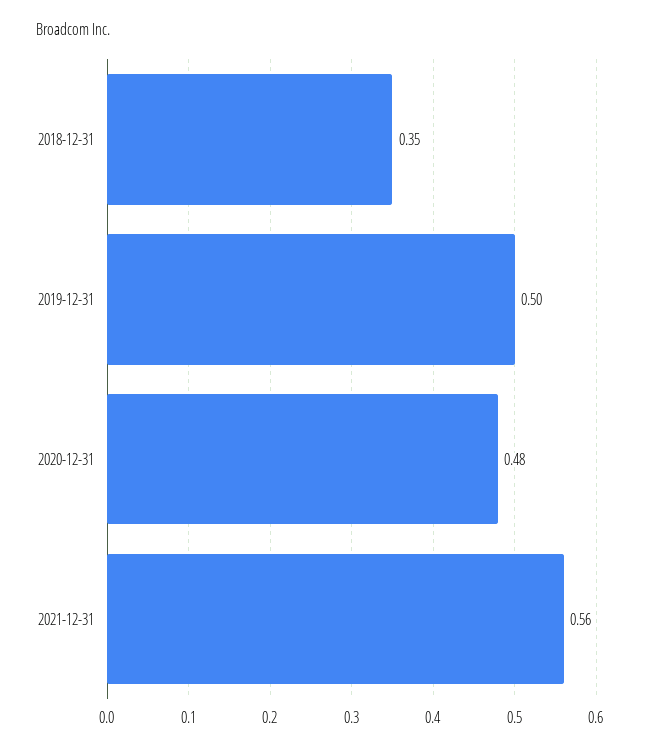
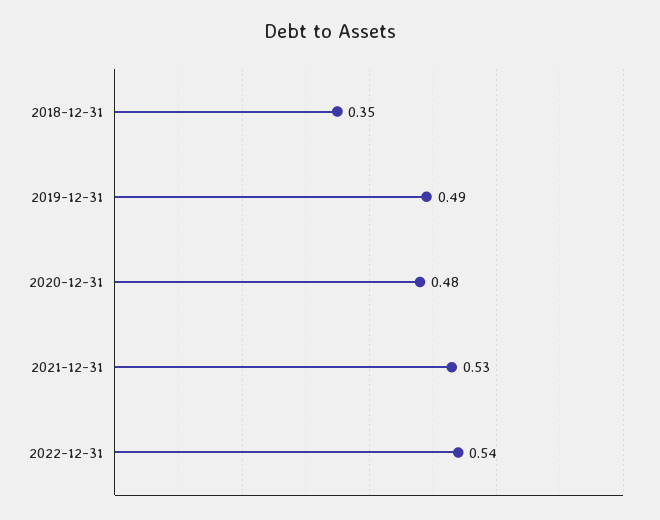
2019-12-31: 0.5 -> 0.49
2021-12-31: 0.56 -> 0.53
2022-12-31: none -> 0.54

